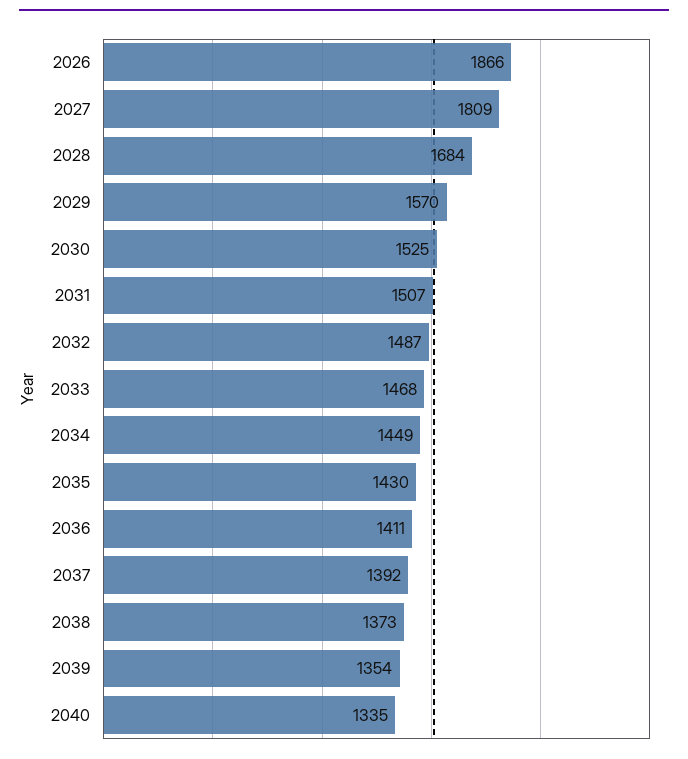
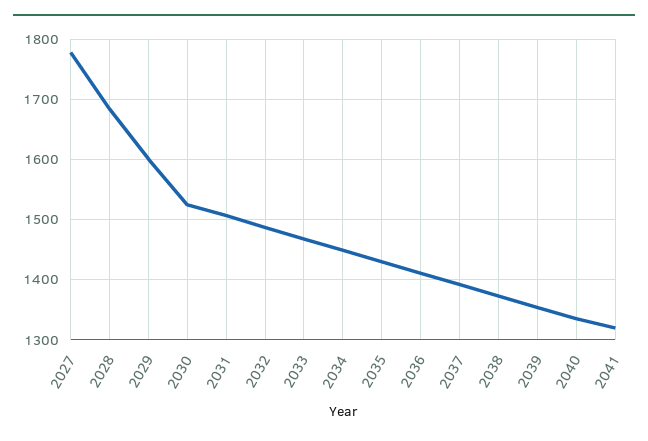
2026: 1866 -> none
2027: 1809 -> 1780
2029: 1570 -> 1600
2041: none -> 1320

